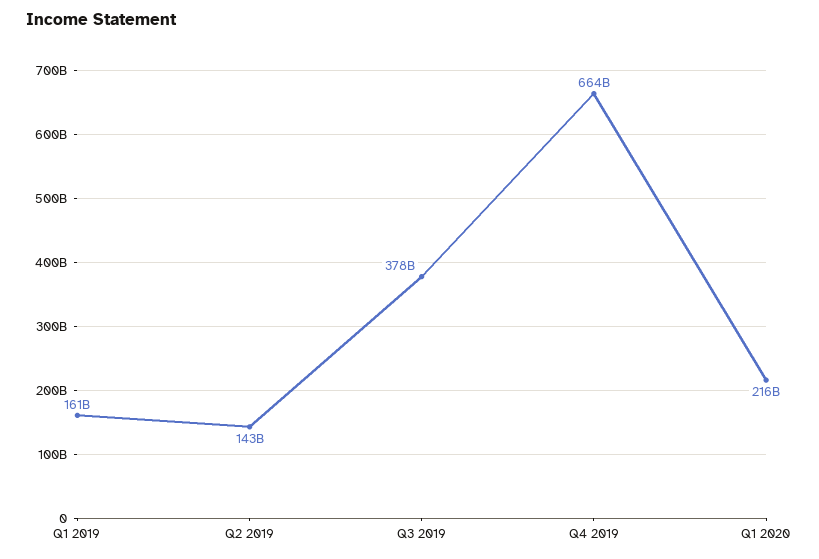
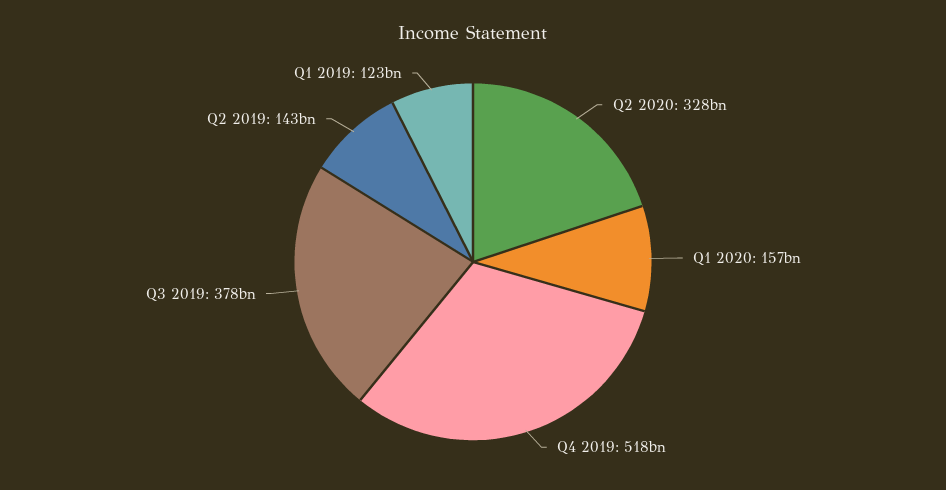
Q1 2019: 161000000000 -> 123000000000
Q4 2019: 664000000000 -> 518000000000
Q1 2020: 216000000000 -> 157000000000
Q2 2020: none -> 328000000000

